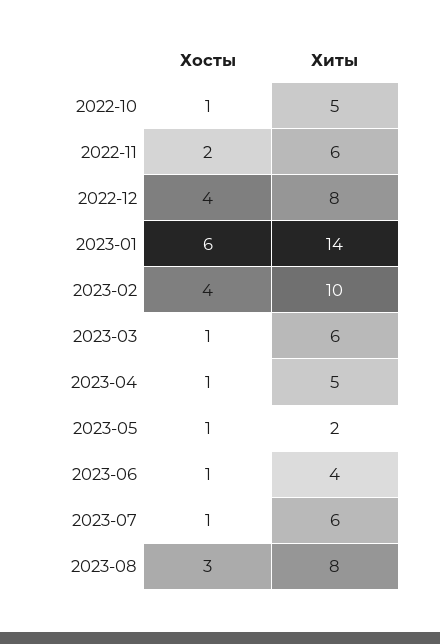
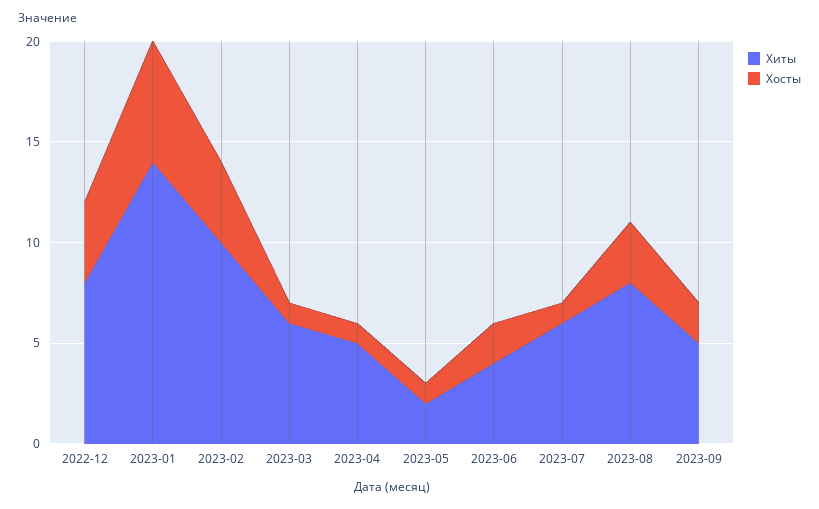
Хосты, 2022-10: 1 -> none
Хиты, 2022-10: 5 -> none
Хосты, 2022-11: 2 -> none
Хиты, 2022-11: 6 -> none
Хосты, 2023-06: 1 -> 2
Хиты, 2023-09: none -> 5
Хосты, 2023-09: none -> 2

